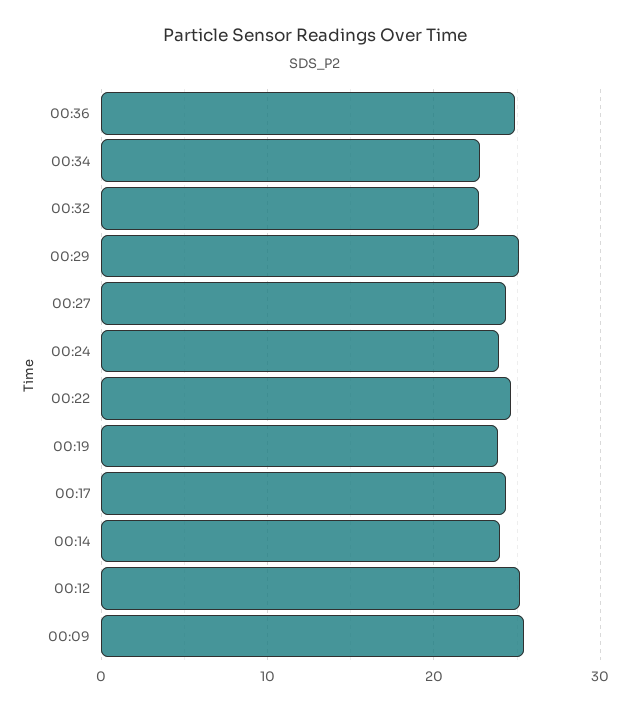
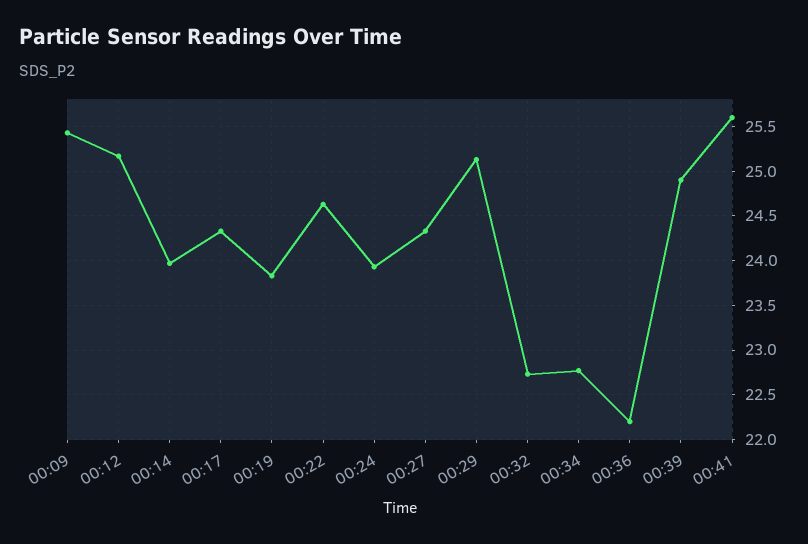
00:36: 25 -> 22.2
00:39: none -> 24.9
00:41: none -> 25.6

